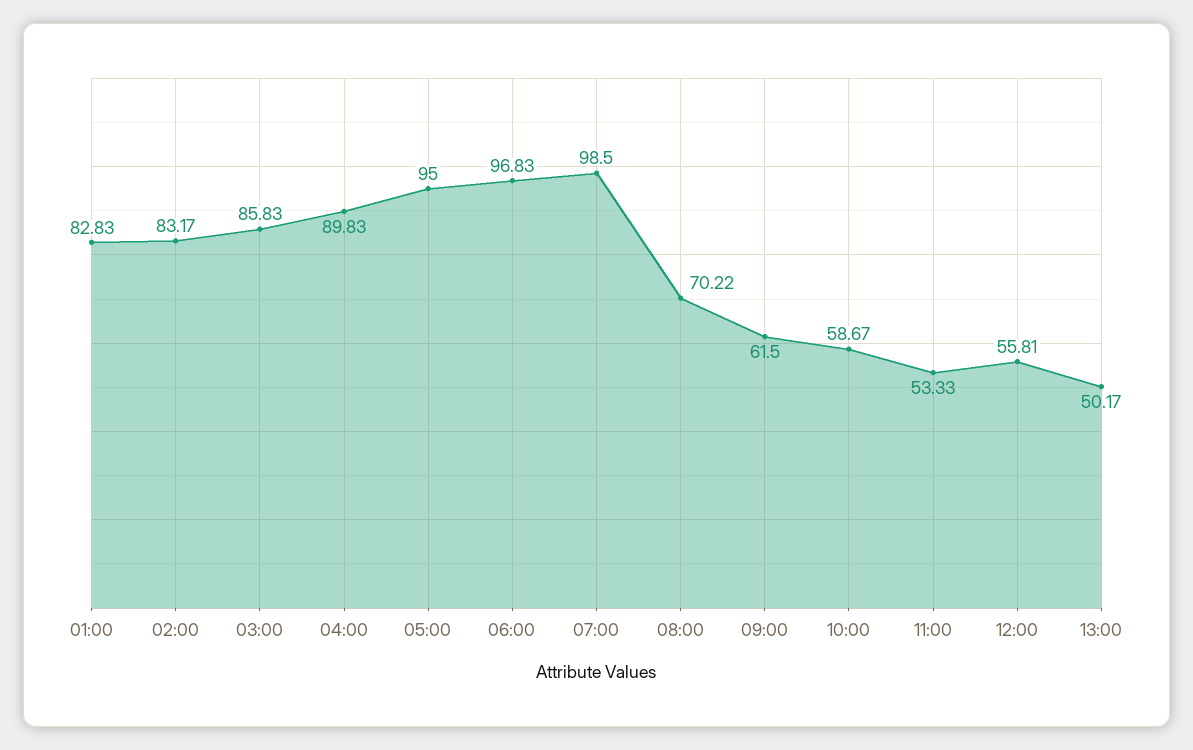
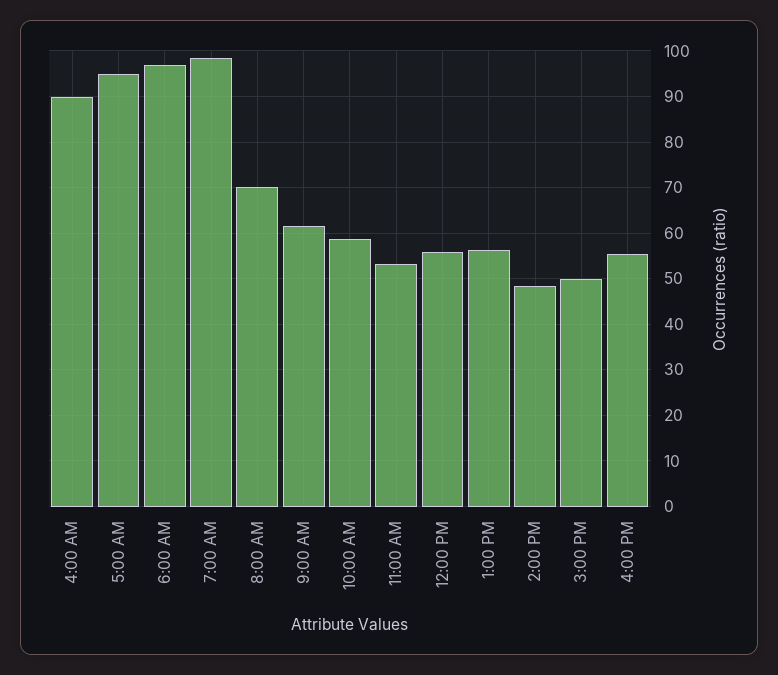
01:00: 82.83 -> none
02:00: 83.17 -> none
03:00: 85.83 -> none
13:00: 50.17 -> 56
2:00 PM: none -> 48
3:00 PM: none -> 50
4:00 PM: none -> 56

